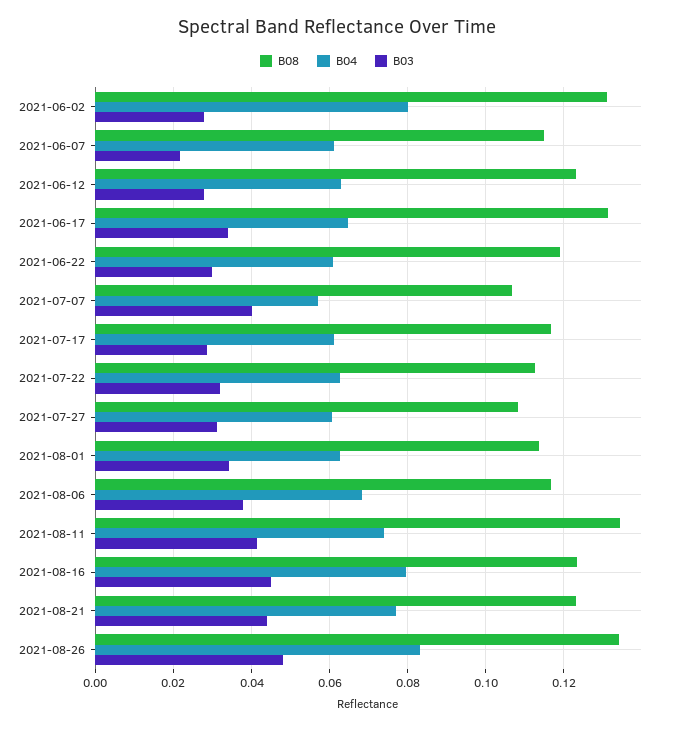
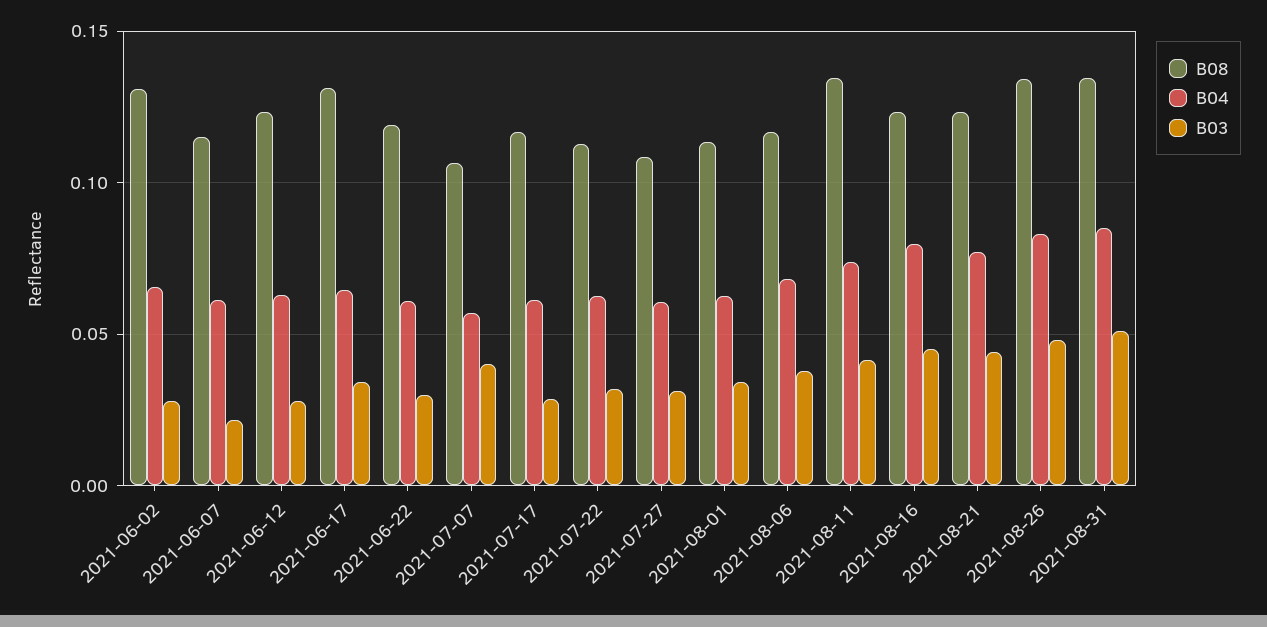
B04, 2021-06-02: 0.08 -> 0.065
B08, 2021-08-31: none -> 0.135
B04, 2021-08-31: none -> 0.085
B03, 2021-08-31: none -> 0.05

